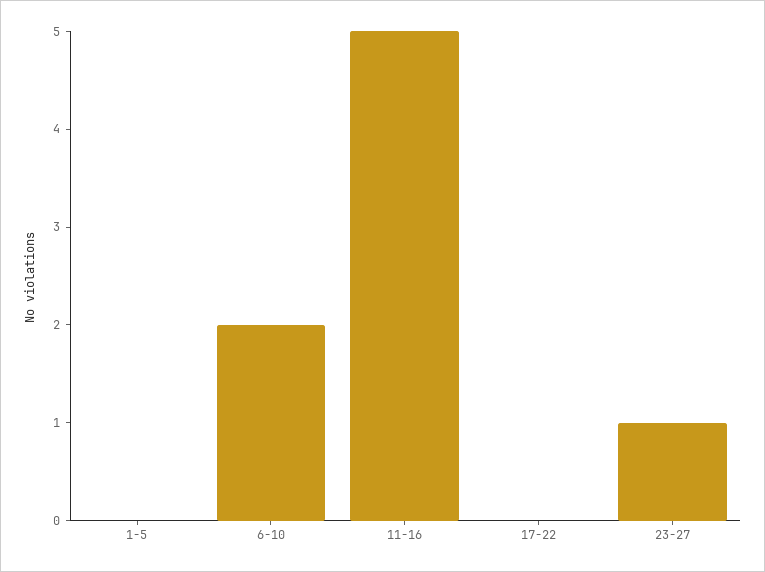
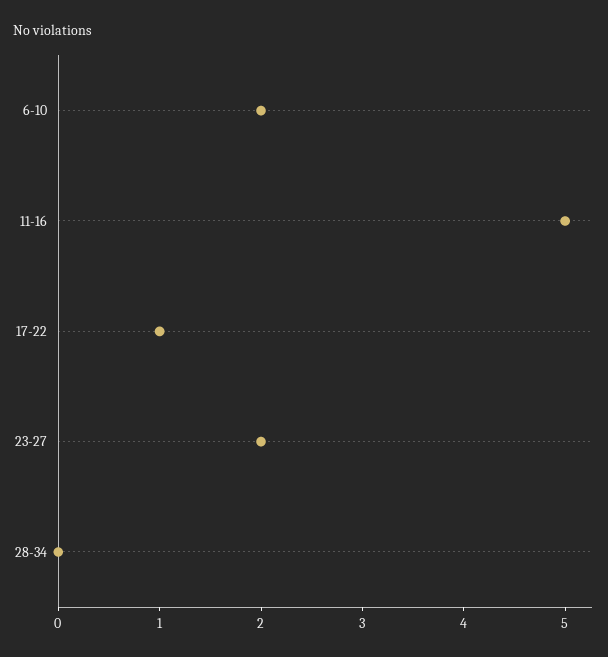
1-5: 0 -> none
17-22: 0 -> 1
23-27: 1 -> 2
28-34: none -> 0

